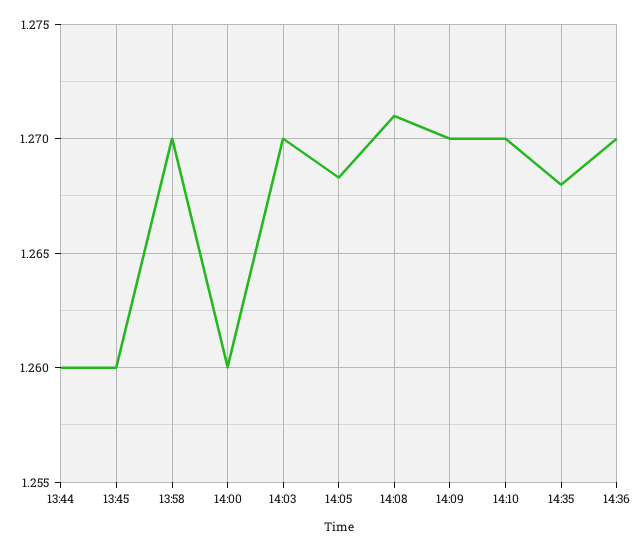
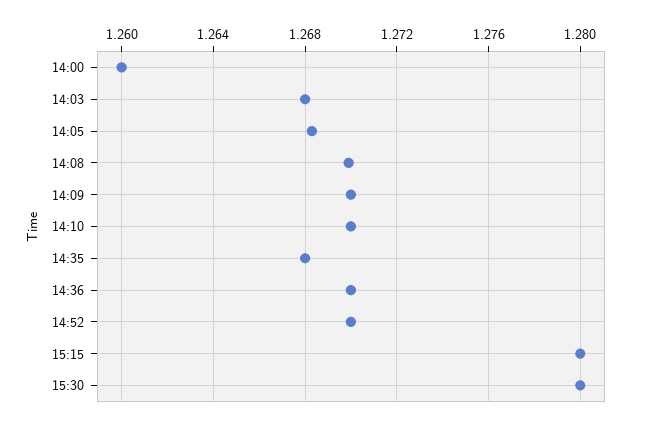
13:44: 1.26 -> none
13:45: 1.26 -> none
13:58: 1.27 -> none
14:03: 1.27 -> 1.268
14:08: 1.271 -> 1.27
14:52: none -> 1.27
15:15: none -> 1.28
15:30: none -> 1.28

